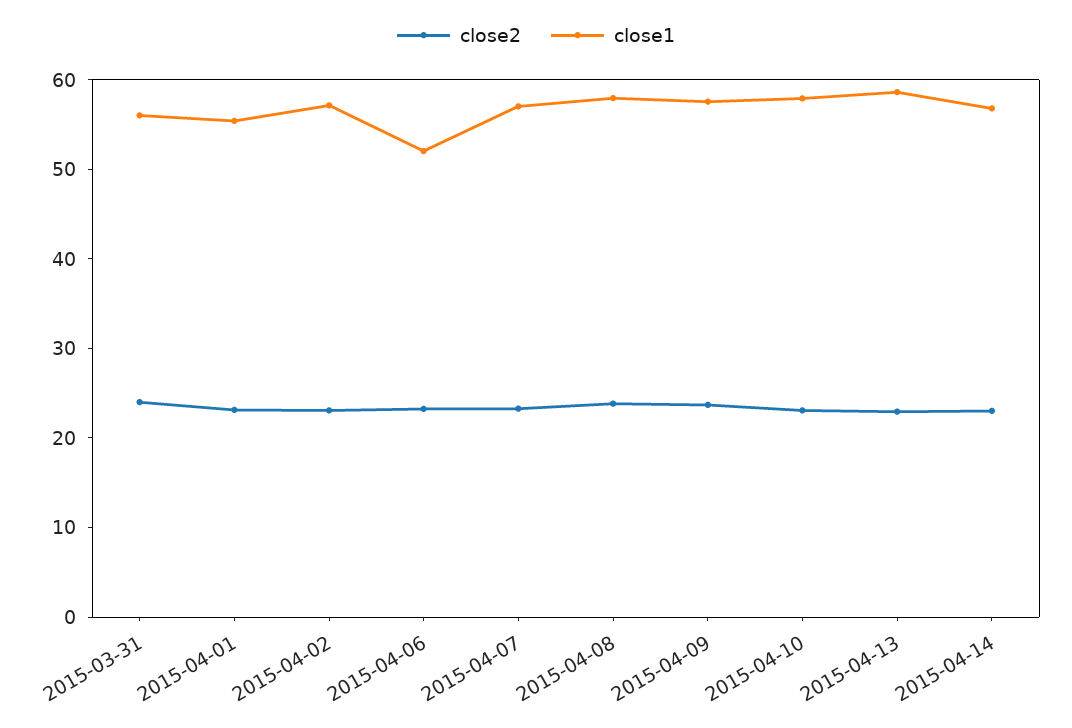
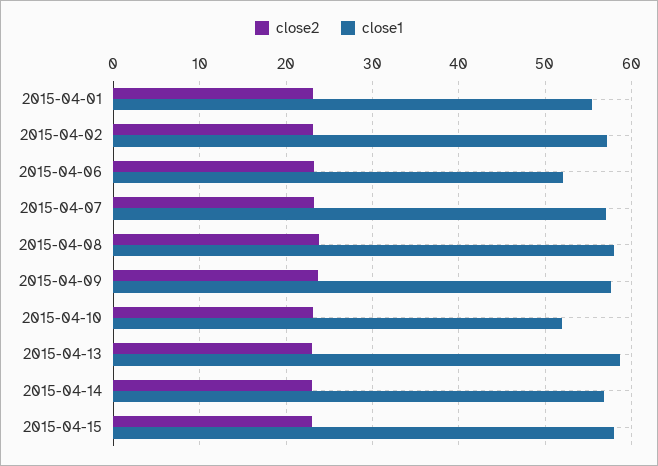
close2, 2015-03-31: 24 -> none
close1, 2015-03-31: 56 -> none
close1, 2015-04-10: 58 -> 52
close2, 2015-04-15: none -> 23
close1, 2015-04-15: none -> 58

